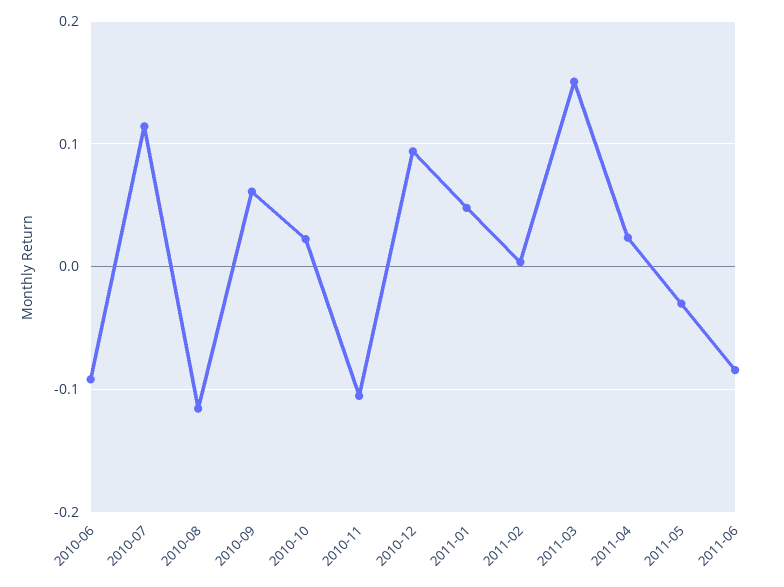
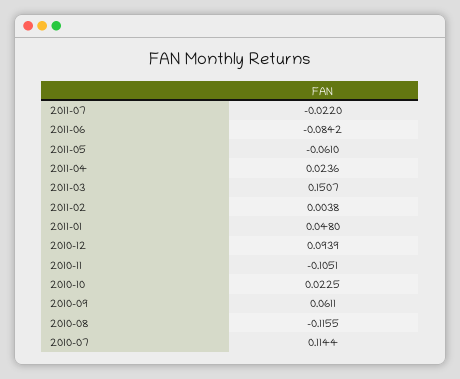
2010-06: -0.09 -> none
2011-05: -0.03 -> -0.061
2011-07: none -> -0.022

